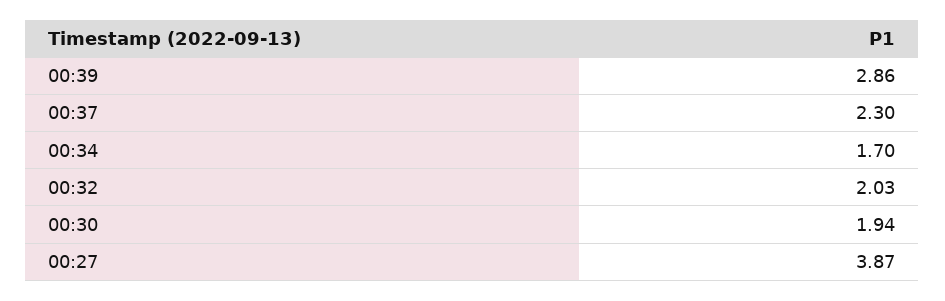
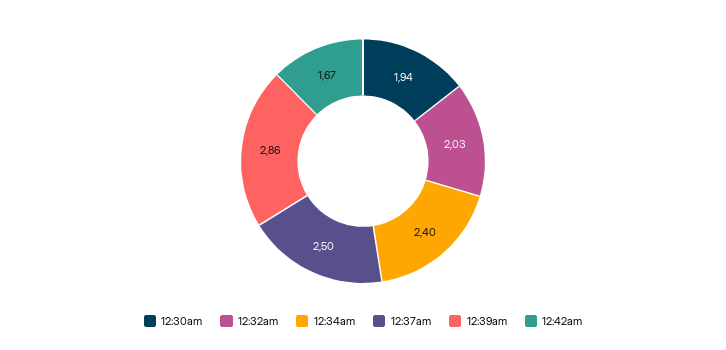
00:37: 2.3 -> 2.5
00:34: 1.7 -> 2.4
00:27: 3.87 -> none
12:42am: none -> 1.67

